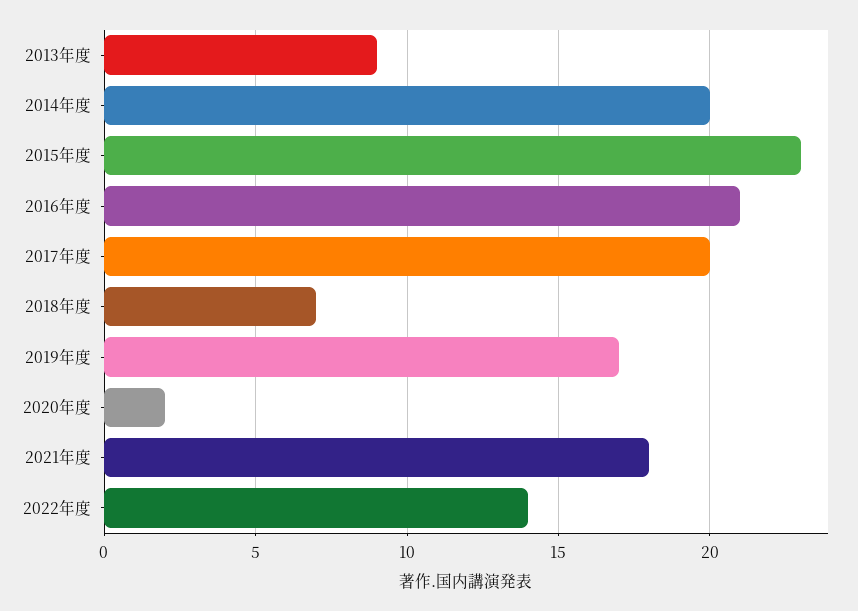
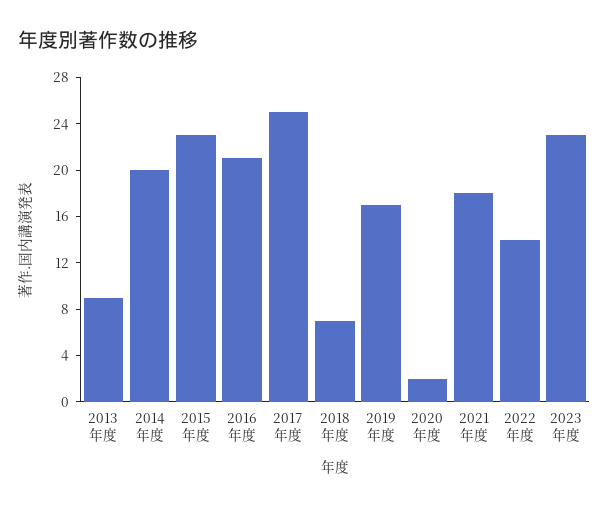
2017年度: 20 -> 25
2023年度: none -> 23

